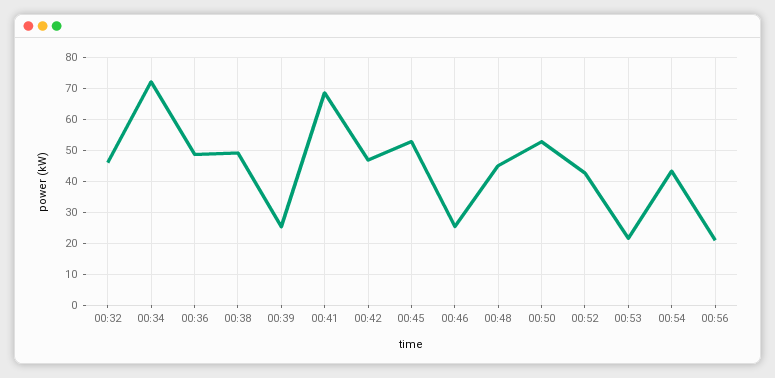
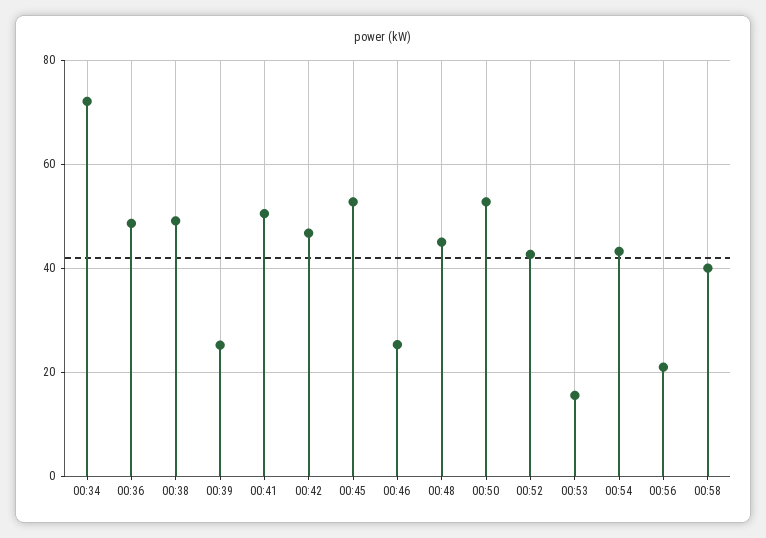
00:32: 46 -> none
00:41: 68 -> 50
00:53: 22 -> 16
00:58: none -> 40

